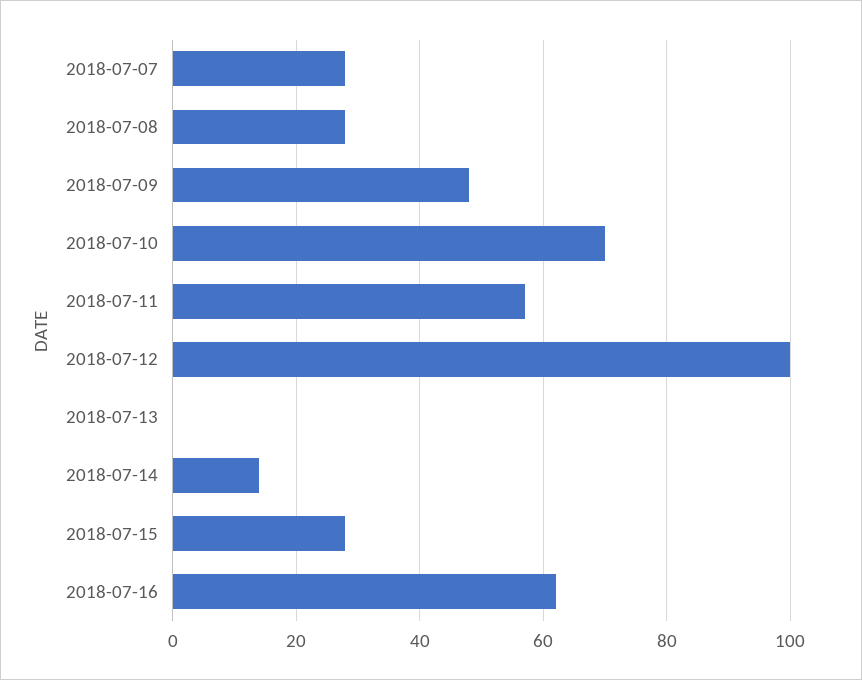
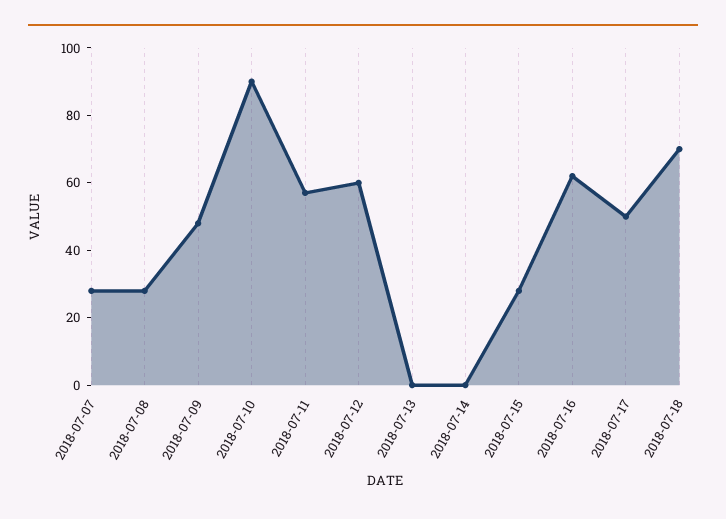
2018-07-10: 70 -> 90
2018-07-12: 100 -> 60
2018-07-14: 15 -> 0
2018-07-17: none -> 50
2018-07-18: none -> 70

